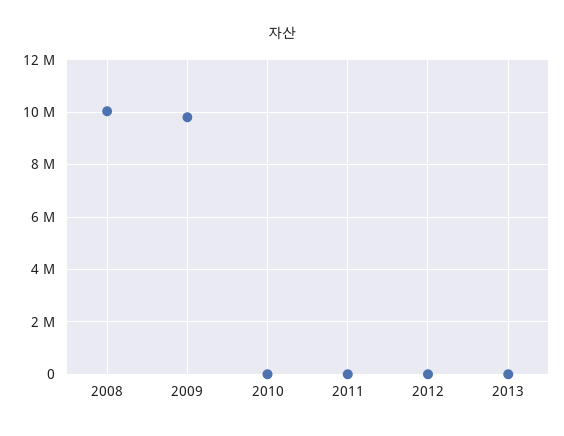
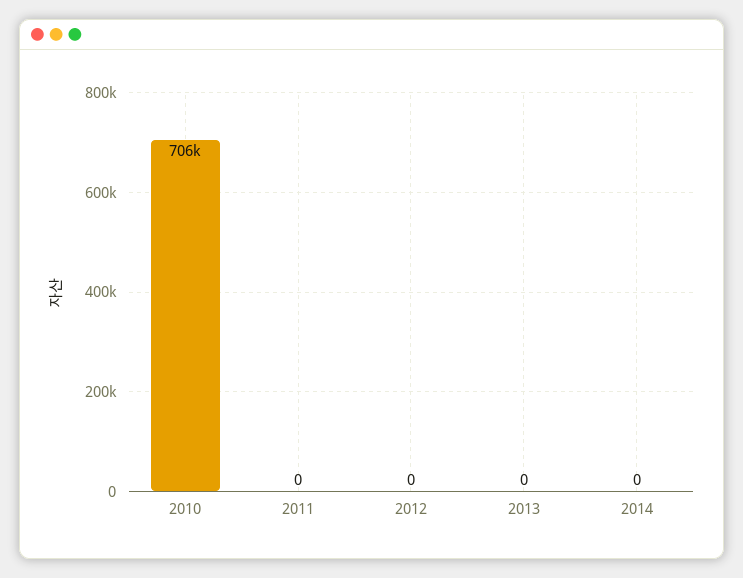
2008: 10000000 -> none
2009: 9750000 -> none
2010: 0 -> 706000
2014: none -> 0

